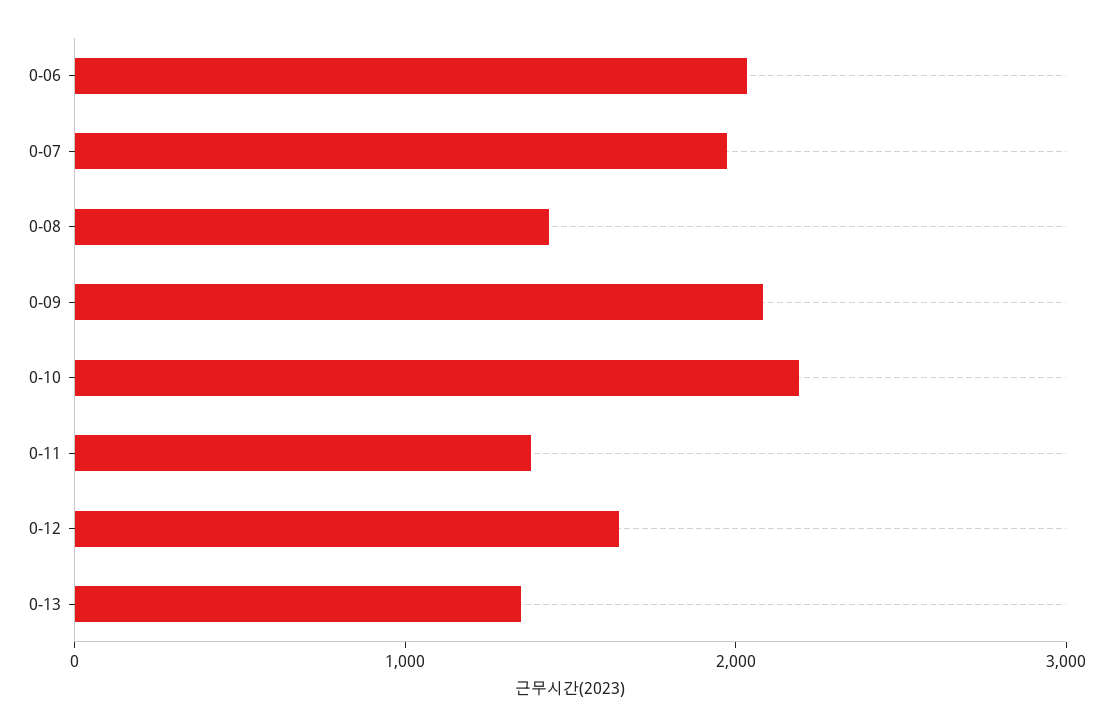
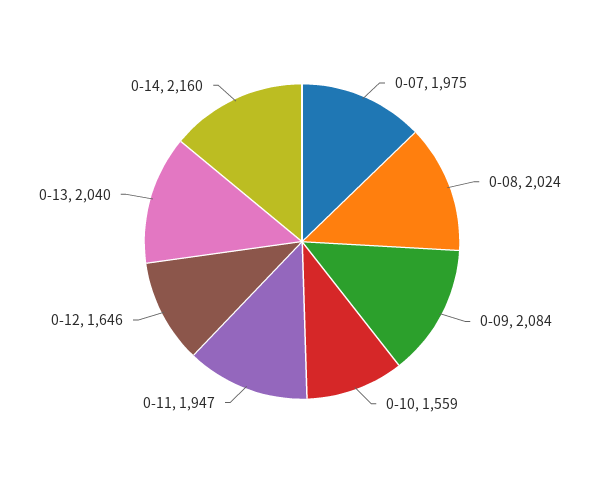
0-06: 2000 -> none
0-08: 1400 -> 2024
0-10: 2200 -> 1559
0-11: 1400 -> 1947
0-13: 1400 -> 2040
0-14: none -> 2160

